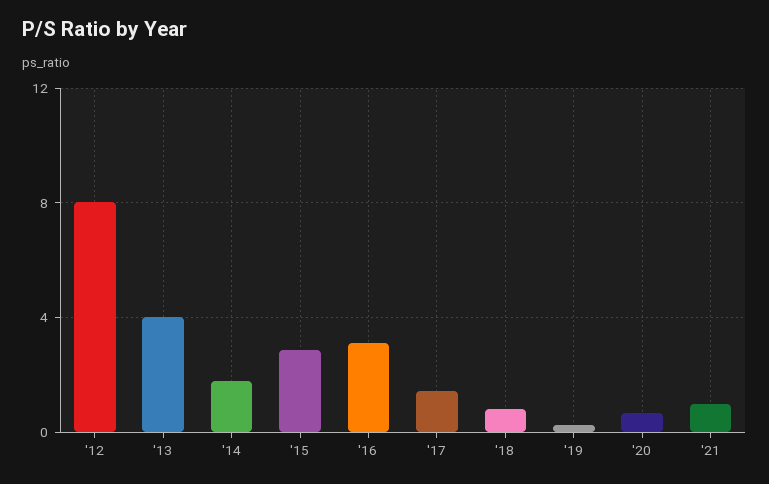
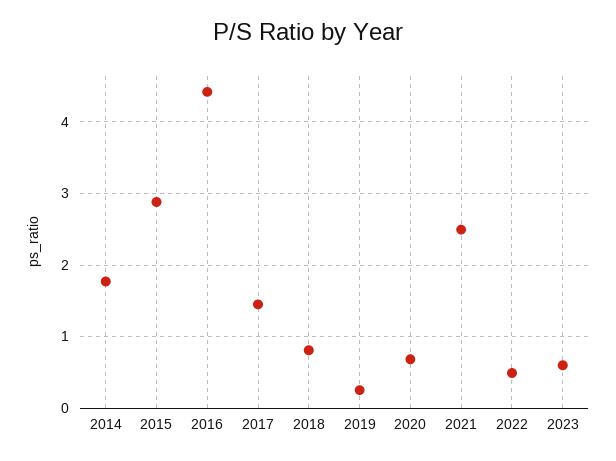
'12: 8 -> none
'13: 4 -> none
'16: 3 -> 4.4
'21: 1 -> 2.5
2022: none -> 0.5
2023: none -> 0.6

